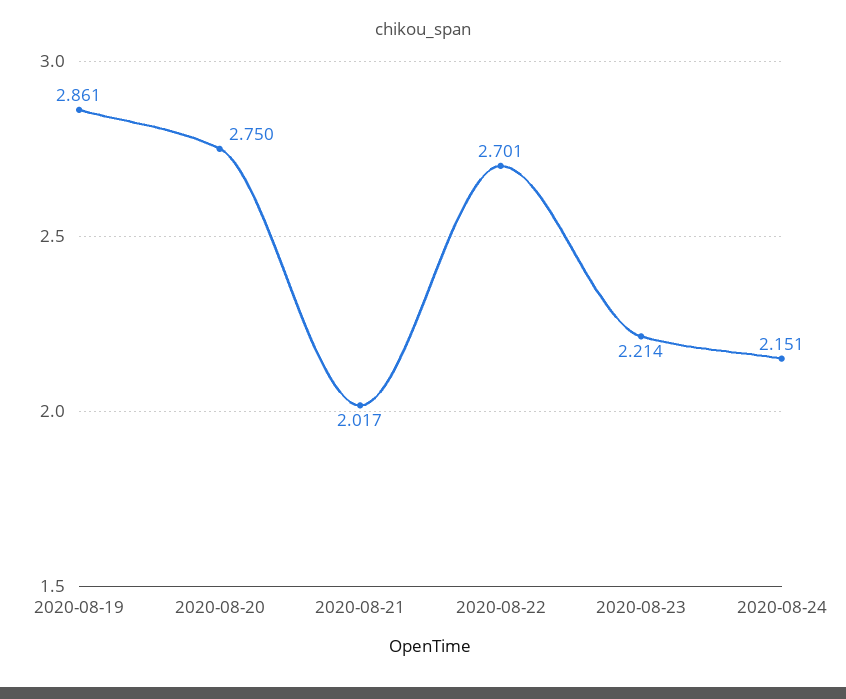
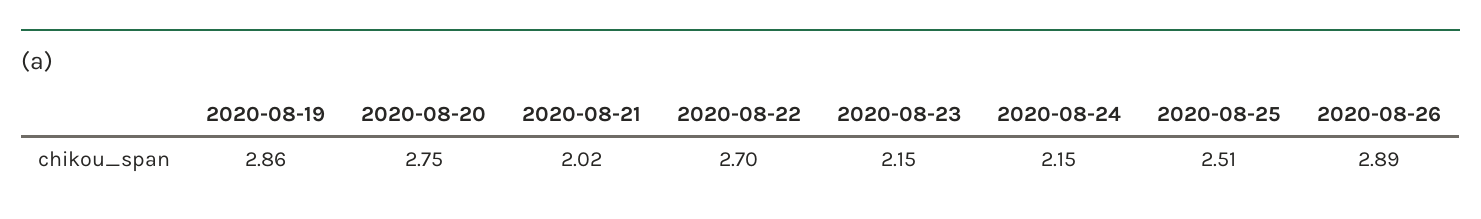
2020-08-23: 2.214 -> 2.15
2020-08-25: none -> 2.51
2020-08-26: none -> 2.89

